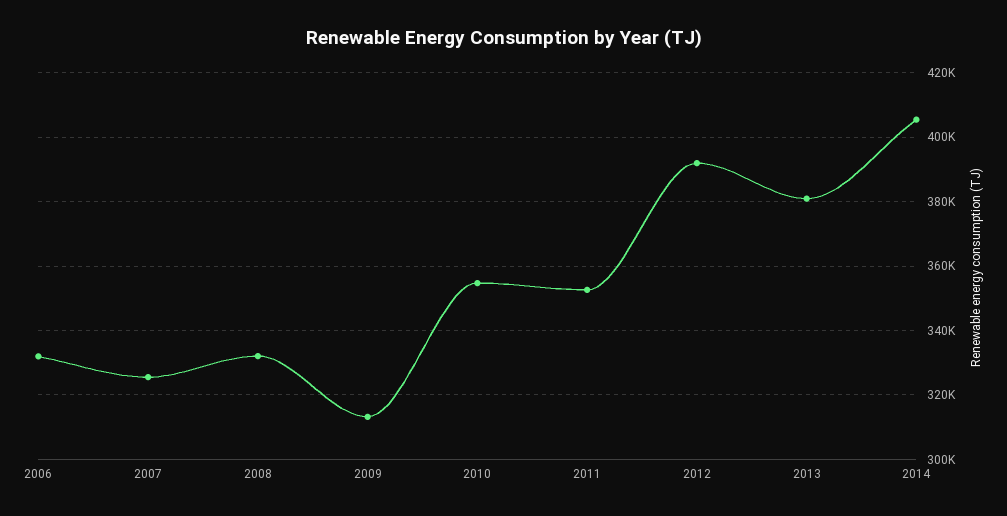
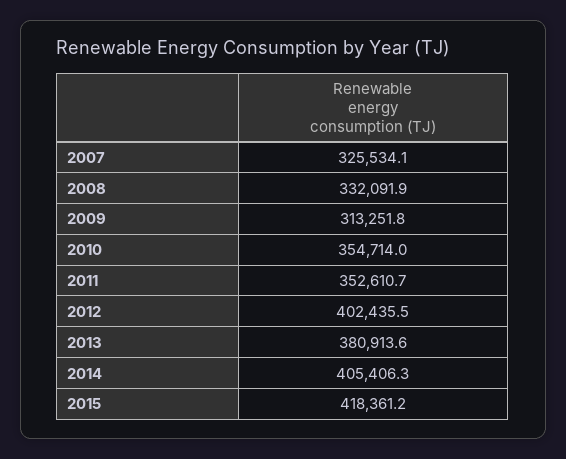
2006: 332000 -> none
2012: 392000 -> 402435.5
2015: none -> 418361.2

